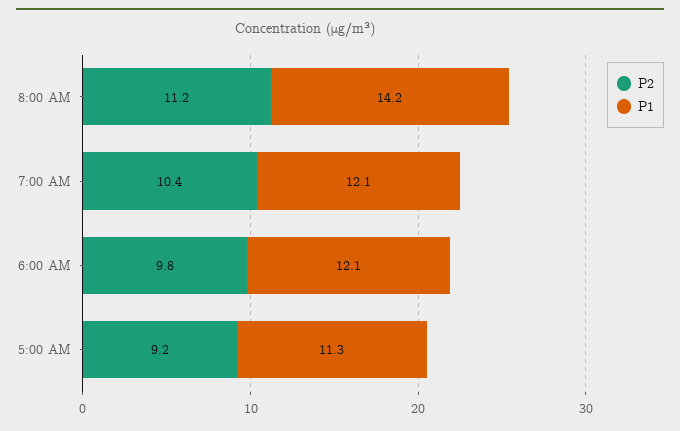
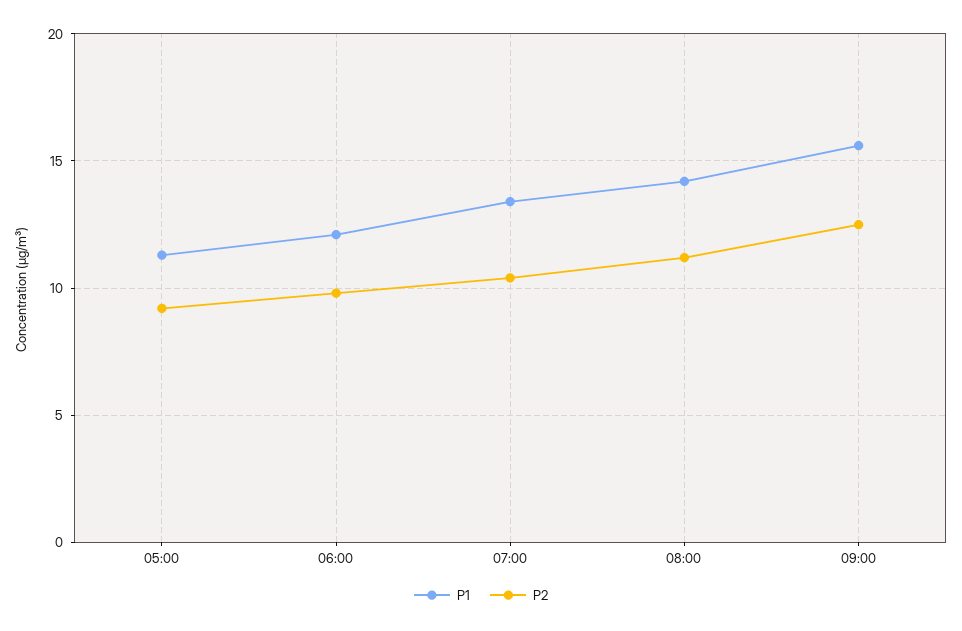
P1, 7:00 AM: 12.1 -> 13.5
P1, 09:00: none -> 15.5
P2, 09:00: none -> 12.5

